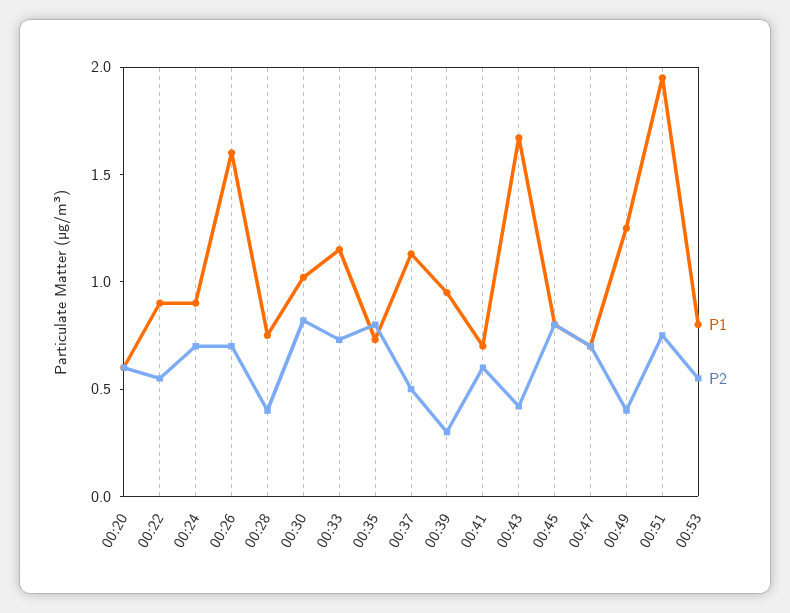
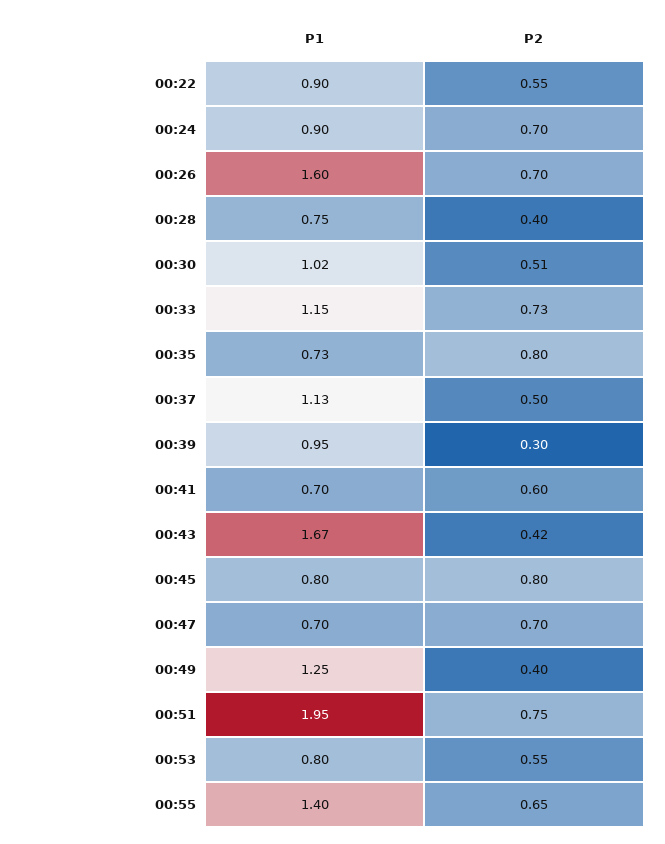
P1, 00:20: 0.6 -> none
P2, 00:20: 0.6 -> none
P2, 00:30: 0.8 -> 0.51
P1, 00:55: none -> 1.4
P2, 00:55: none -> 0.65

